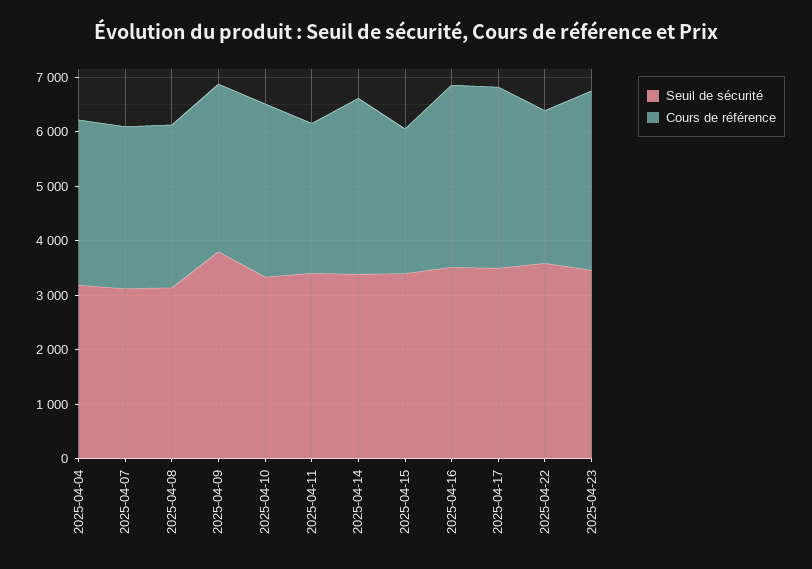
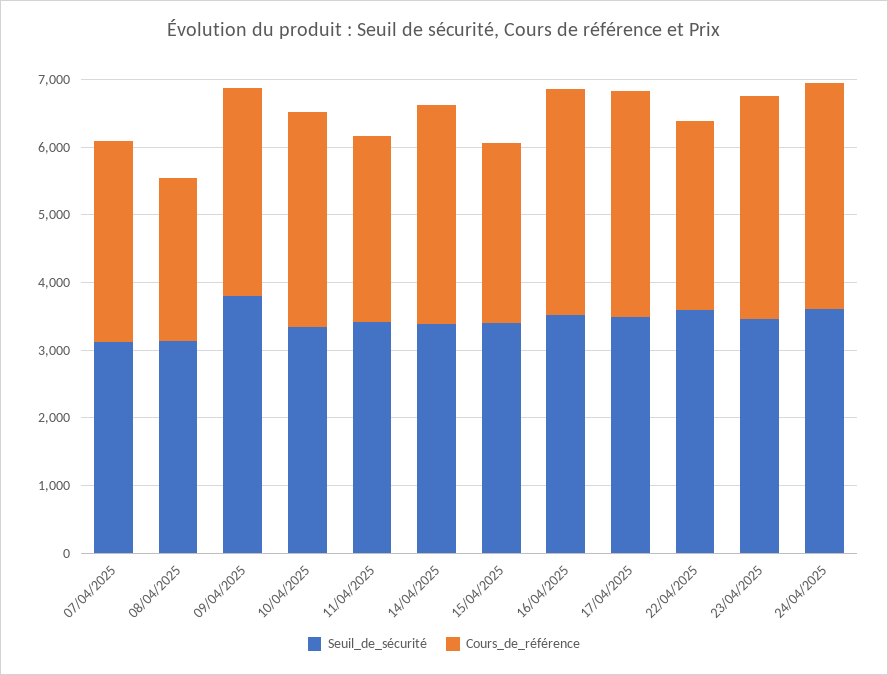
Seuil de sécurité, 2025-04-04: 3200 -> none
Cours de référence, 2025-04-04: 3000 -> none
Cours de référence, 2025-04-08: 3000 -> 2400
Seuil de sécurité, 24/04/2025: none -> 3600
Cours de référence, 24/04/2025: none -> 3400

